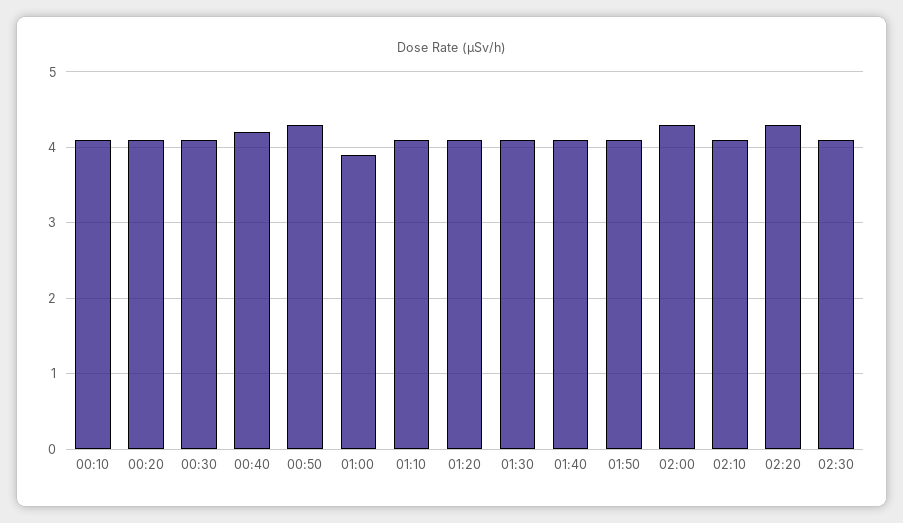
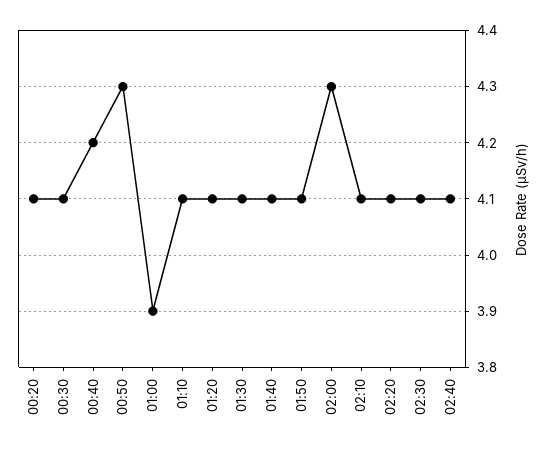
00:10: 4.1 -> none
02:20: 4.3 -> 4.1
02:40: none -> 4.1

